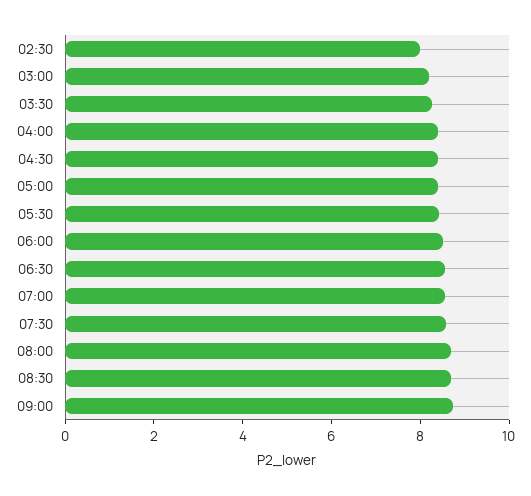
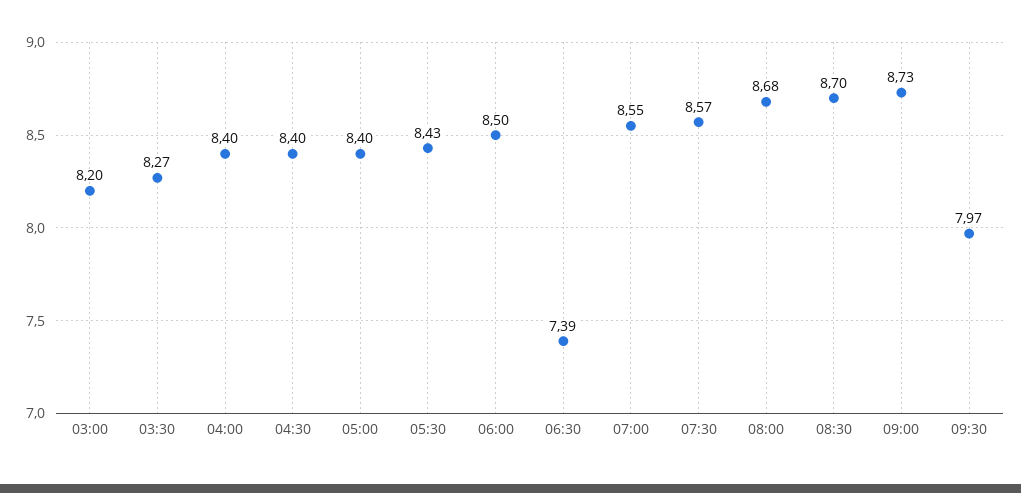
02:30: 8 -> none
06:30: 8.5 -> 7.39
09:30: none -> 7.97

